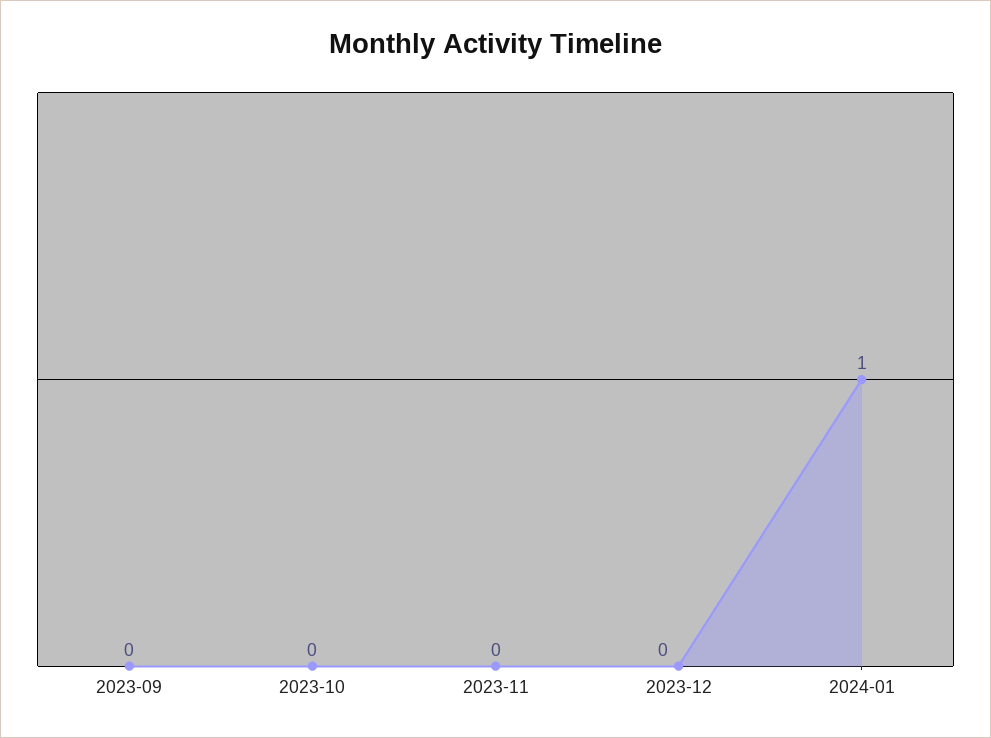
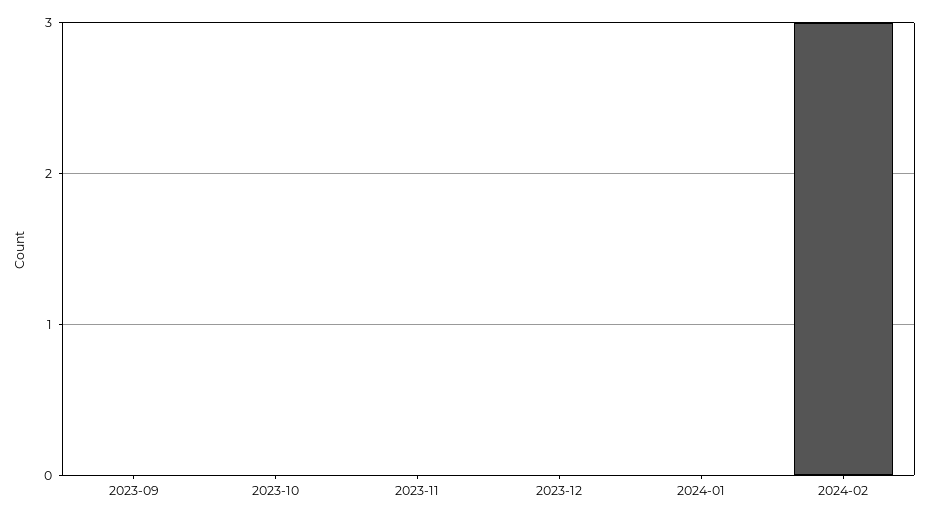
2024-01: 1 -> 0
2024-02: none -> 3

